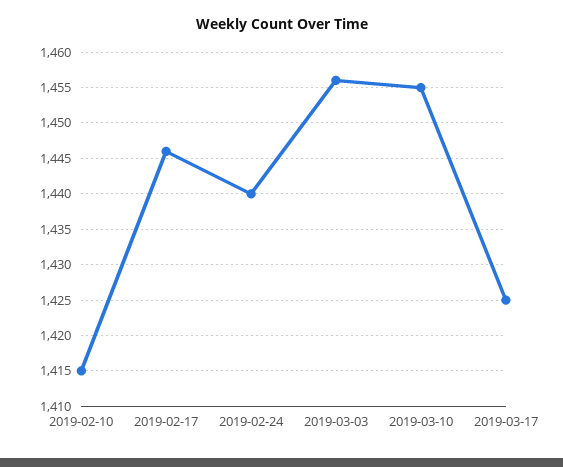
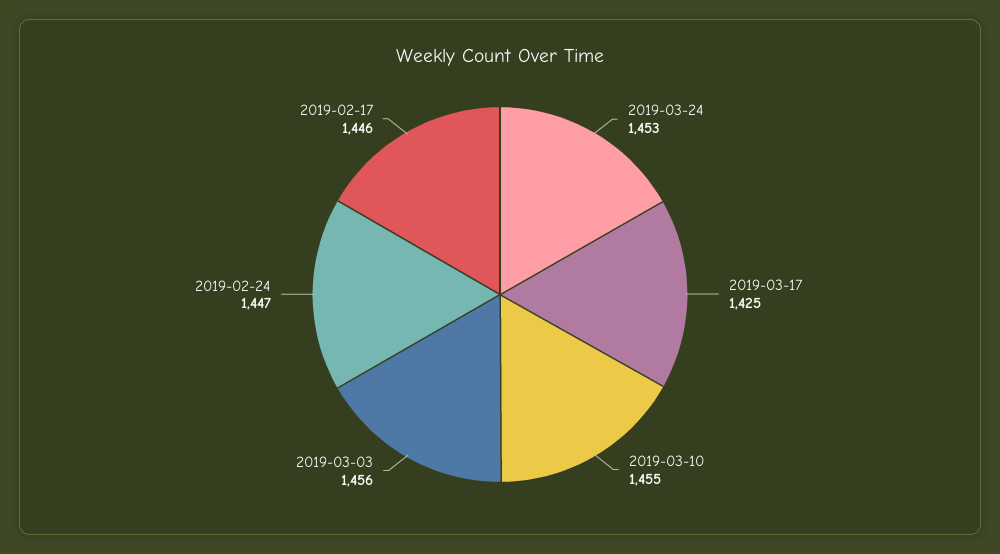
2019-02-10: 1415 -> none
2019-02-24: 1440 -> 1447
2019-03-24: none -> 1453

